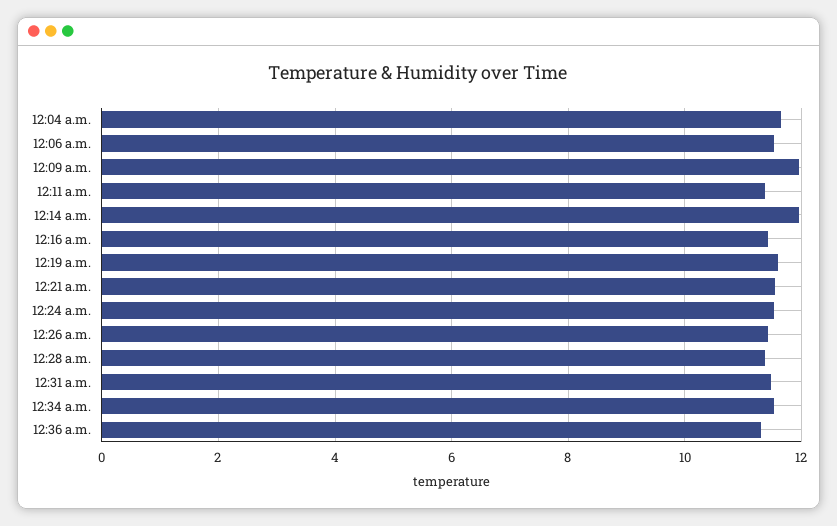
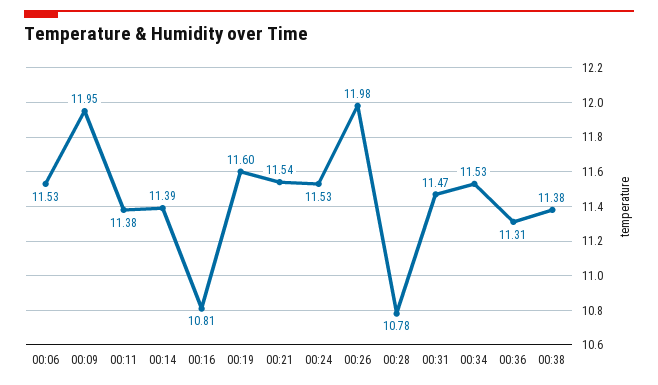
12:04 a.m.: 11.6 -> none
12:14 a.m.: 12 -> 11.39
12:16 a.m.: 11.4 -> 10.81
12:26 a.m.: 11.4 -> 11.98
12:28 a.m.: 11.4 -> 10.78
00:38: none -> 11.38

